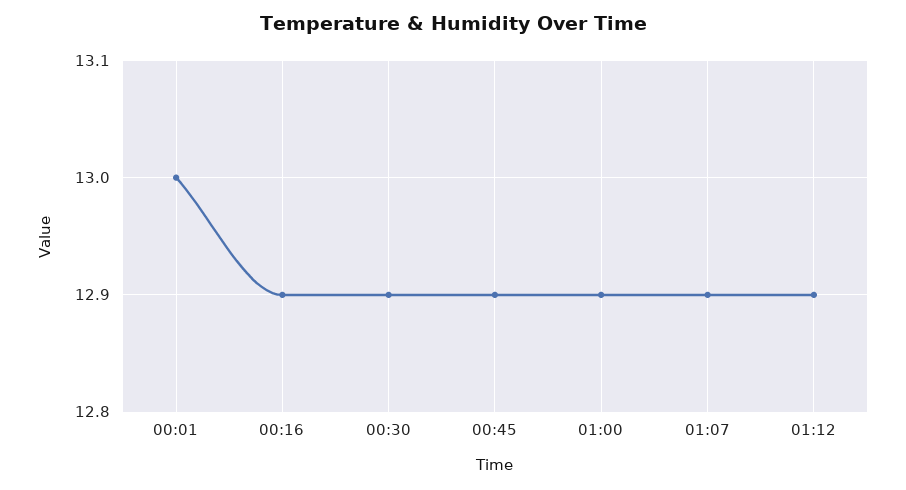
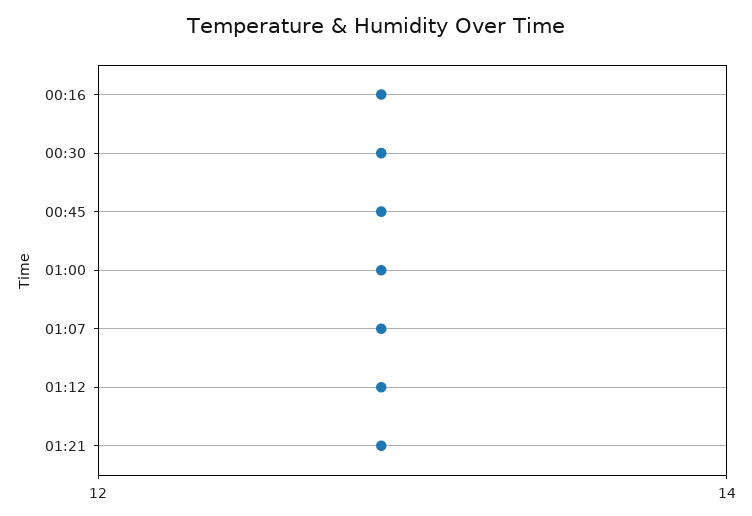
00:01: 13 -> none
01:21: none -> 13

